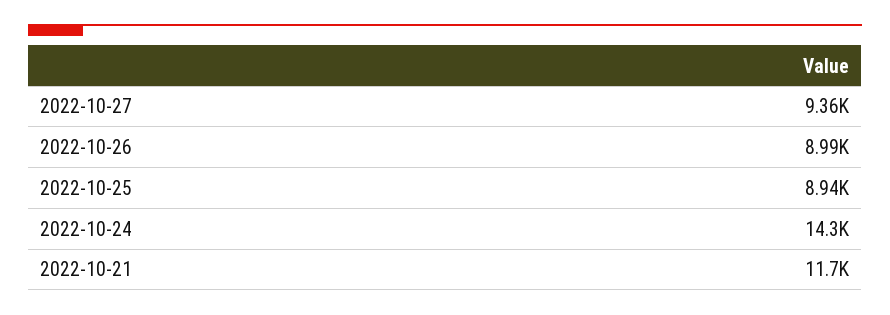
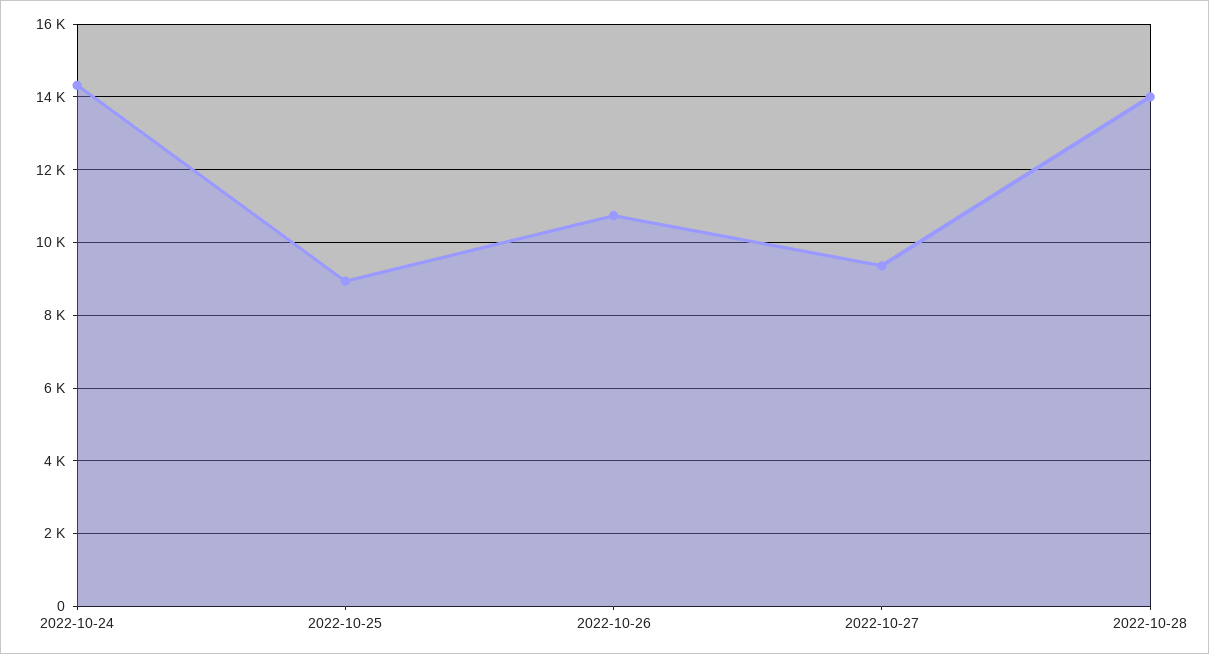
2022-10-26: 8990 -> 10800
2022-10-21: 11700 -> none
2022-10-28: none -> 14000

